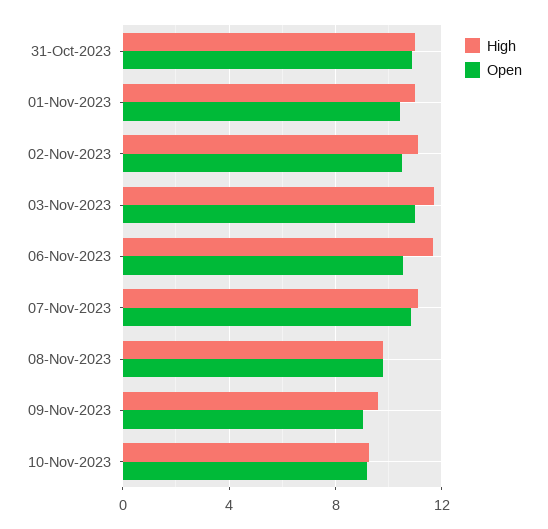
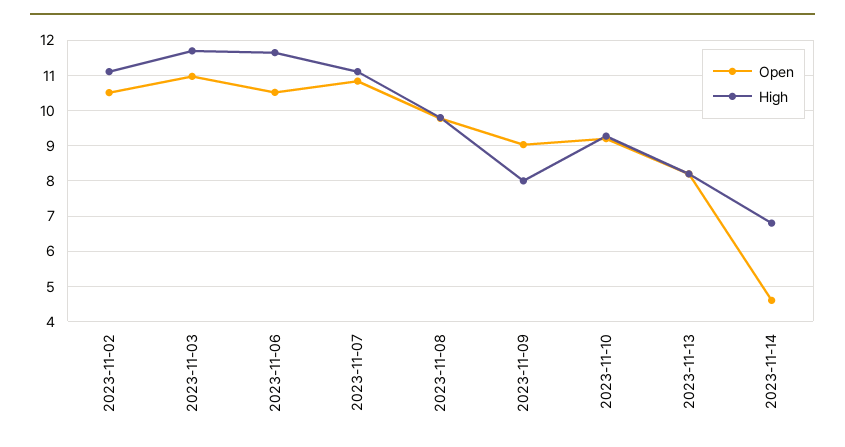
High, 31-Oct-2023: 11 -> none
Open, 31-Oct-2023: 11 -> none
High, 01-Nov-2023: 11 -> none
Open, 01-Nov-2023: 10.5 -> none
High, 09-Nov-2023: 9.5 -> 8
Open, 2023-11-13: none -> 8.2
High, 2023-11-13: none -> 8.2
Open, 2023-11-14: none -> 4.6
High, 2023-11-14: none -> 6.8

